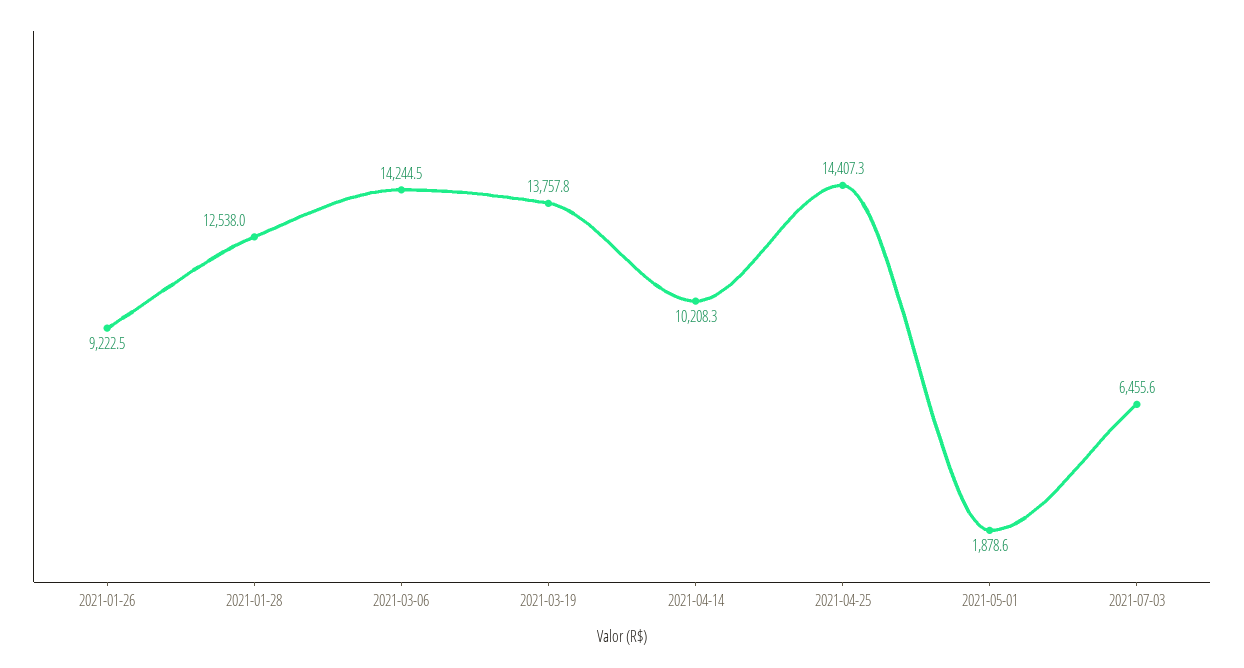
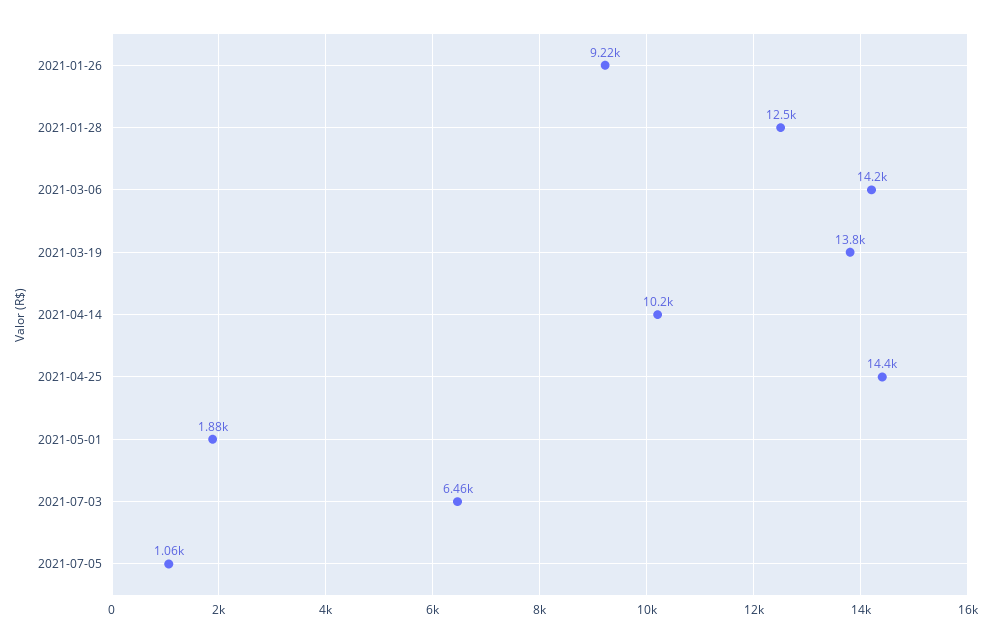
2021-07-05: none -> 1060

